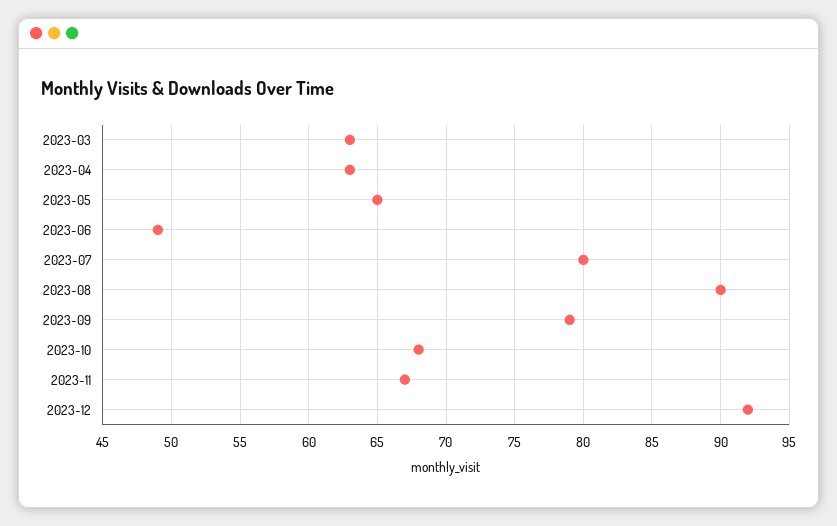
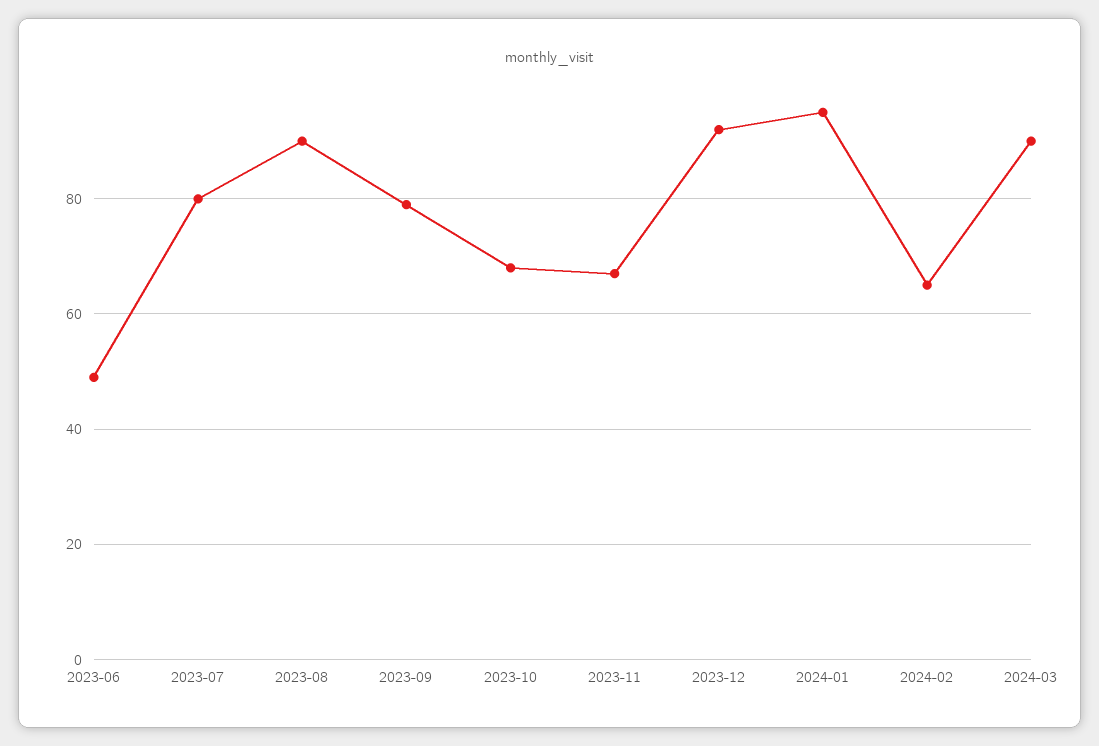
2023-03: 63 -> none
2023-04: 63 -> none
2023-05: 65 -> none
2024-01: none -> 95
2024-02: none -> 65
2024-03: none -> 90

